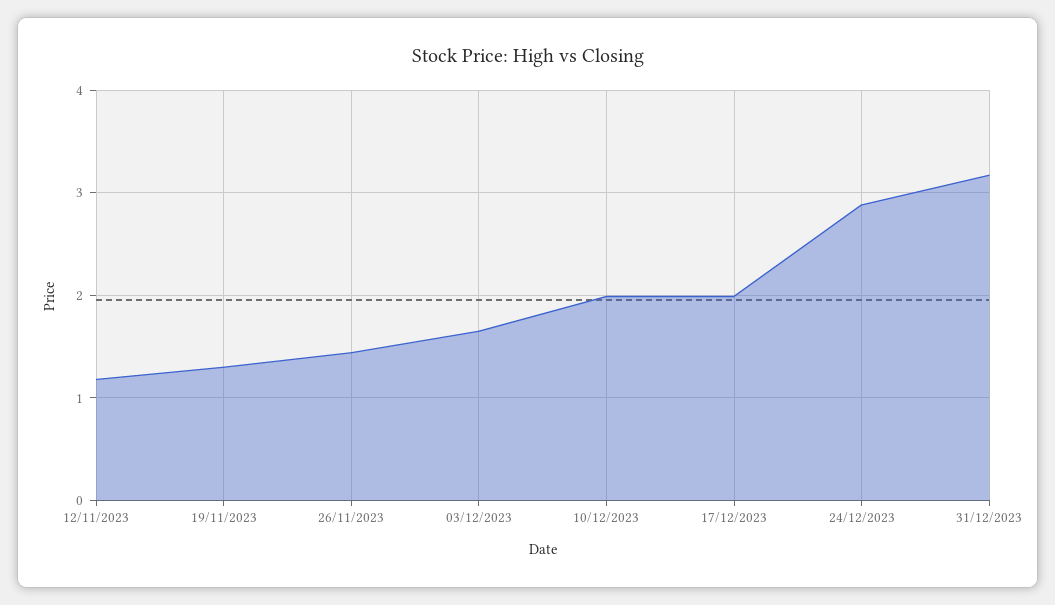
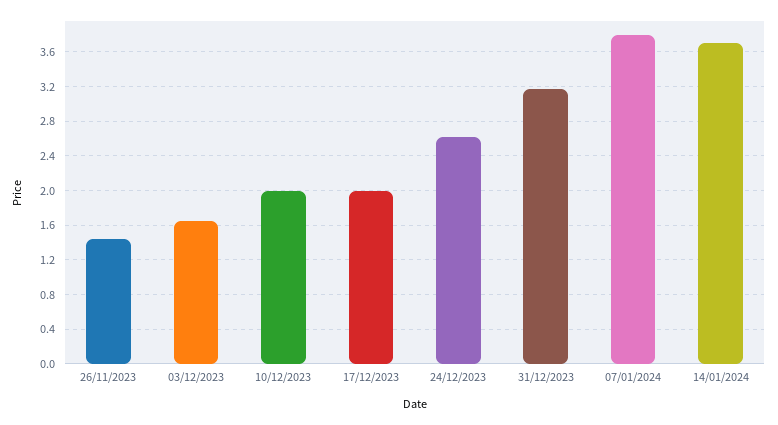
12/11/2023: 1.2 -> none
19/11/2023: 1.3 -> none
24/12/2023: 2.9 -> 2.6
07/01/2024: none -> 3.8
14/01/2024: none -> 3.7

